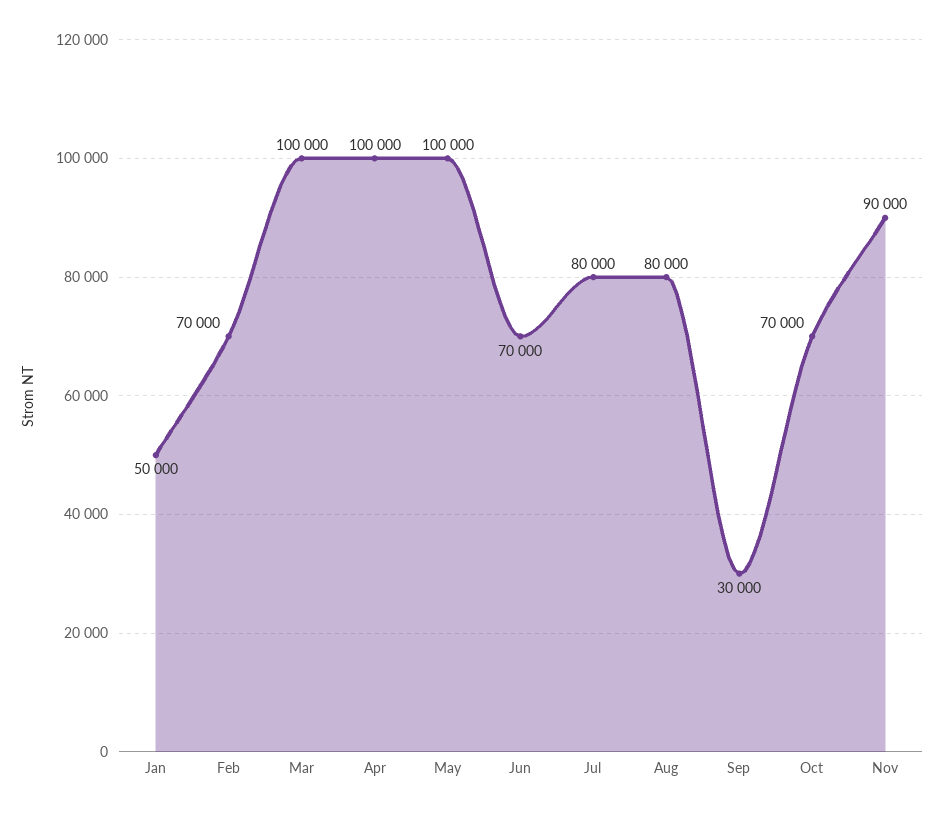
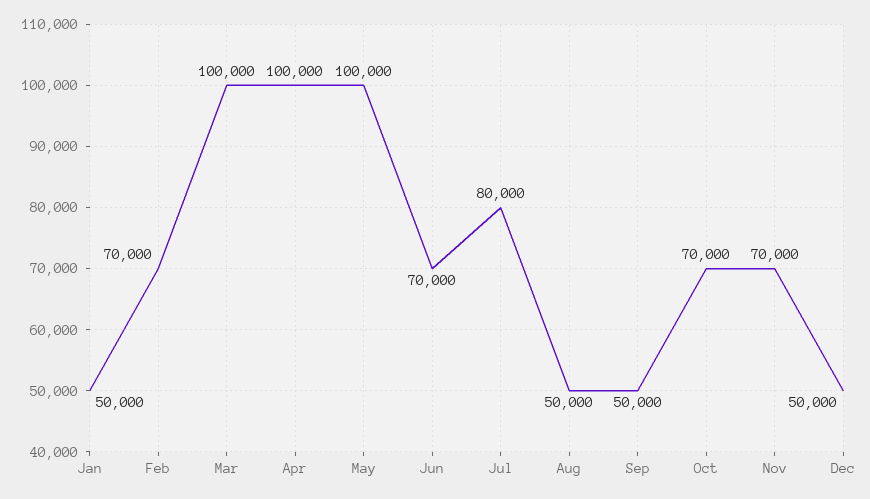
Aug: 80000 -> 50000
Sep: 30000 -> 50000
Nov: 90000 -> 70000
Dec: none -> 50000

